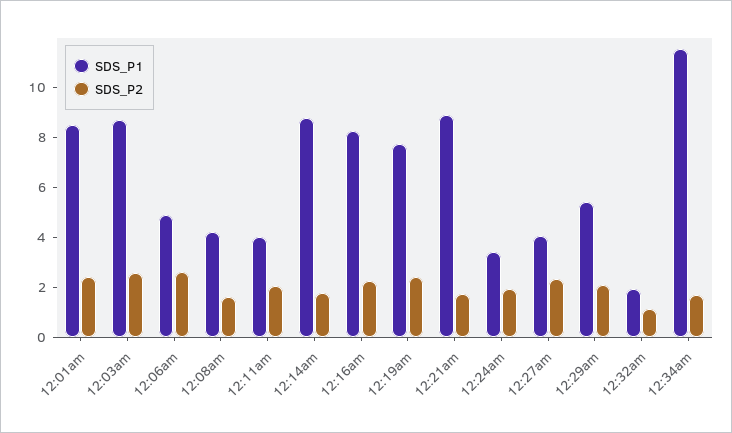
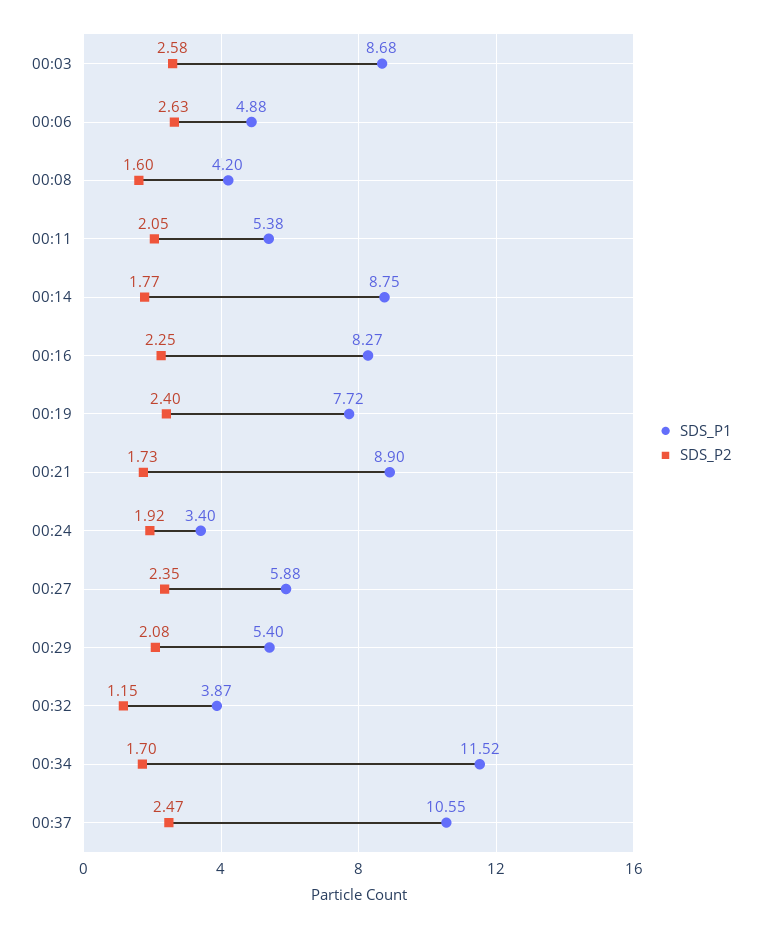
SDS_P1, 12:01am: 8.5 -> none
SDS_P2, 12:01am: 2.5 -> none
SDS_P1, 12:11am: 4 -> 5.38
SDS_P1, 12:27am: 4 -> 5.88
SDS_P1, 12:32am: 2 -> 3.87
SDS_P1, 00:37: none -> 10.55
SDS_P2, 00:37: none -> 2.47

